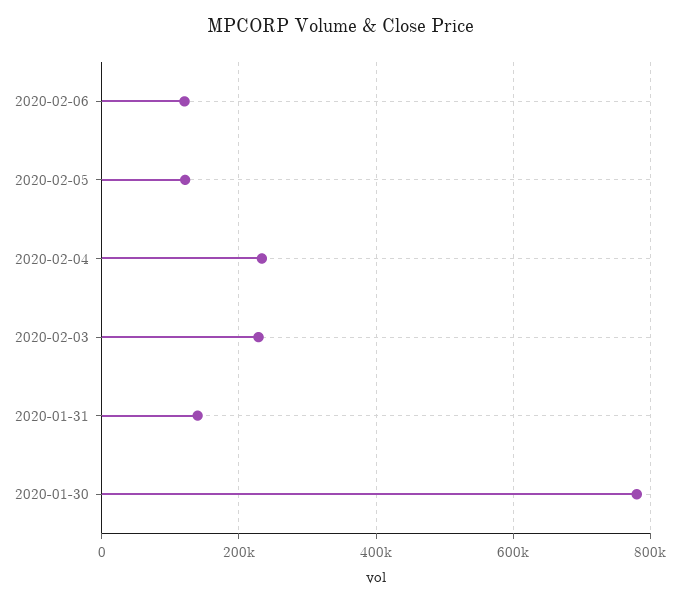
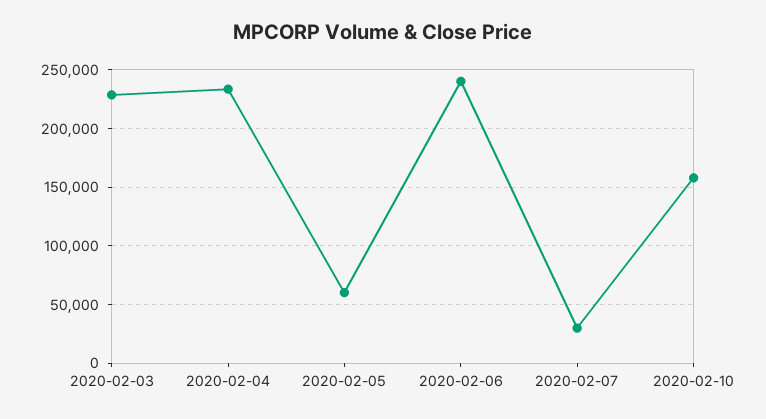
2020-02-06: 120000 -> 240000
2020-02-05: 120000 -> 60000
2020-01-31: 140000 -> none
2020-01-30: 780000 -> none
2020-02-07: none -> 30000
2020-02-10: none -> 160000

